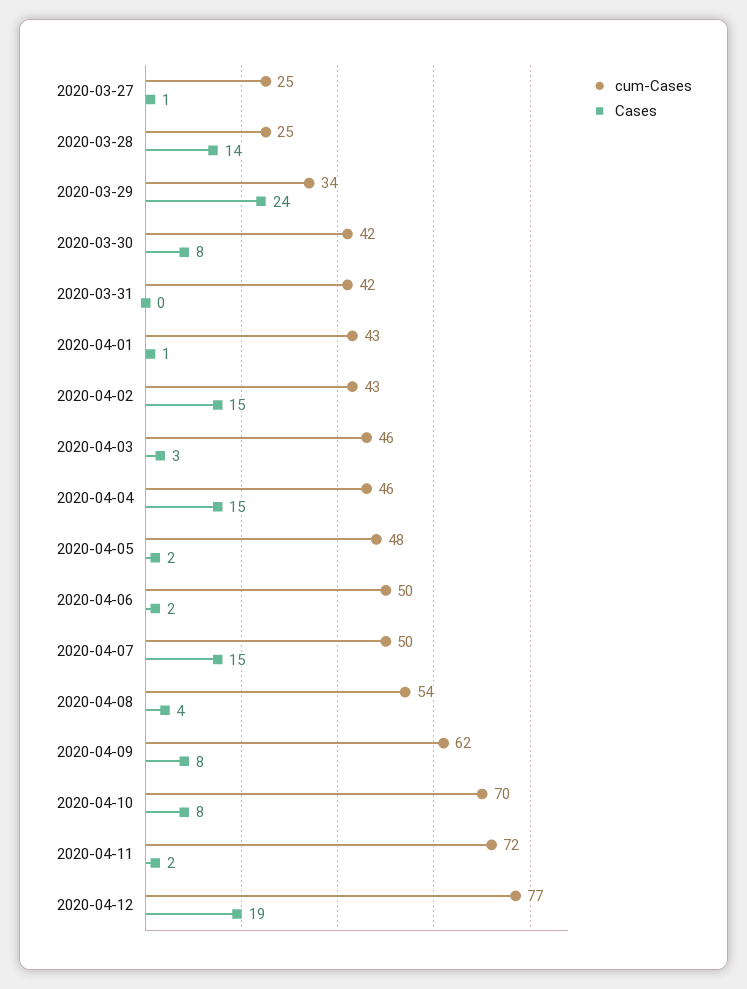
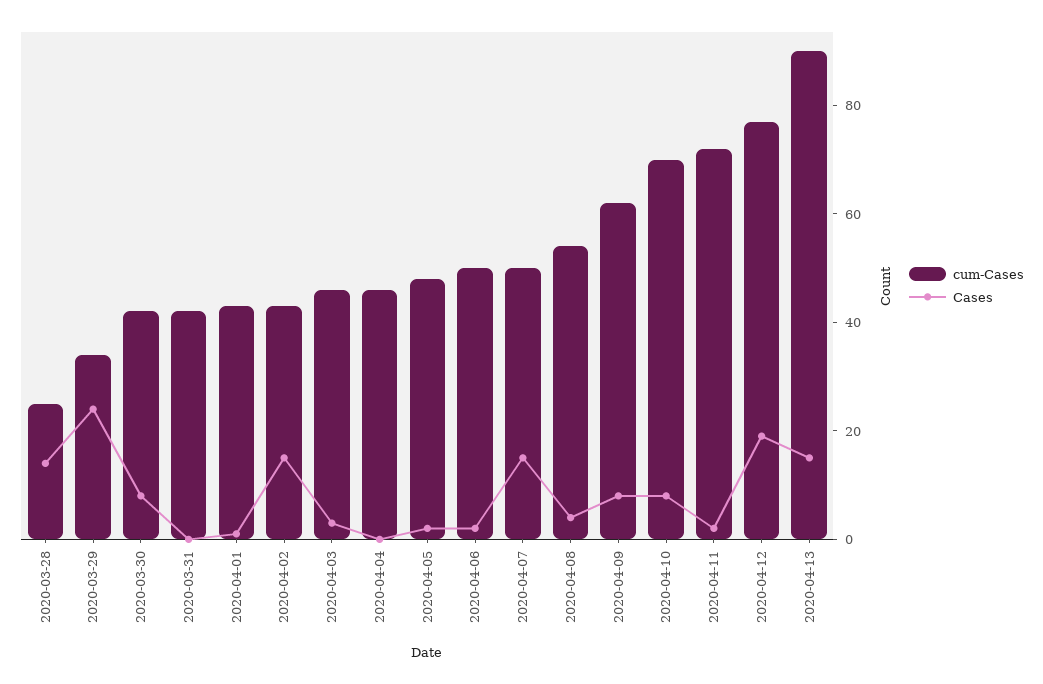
cum-Cases, 2020-03-27: 25 -> none
Cases, 2020-03-27: 1 -> none
Cases, 2020-04-04: 15 -> 0
cum-Cases, 2020-04-13: none -> 90
Cases, 2020-04-13: none -> 15

